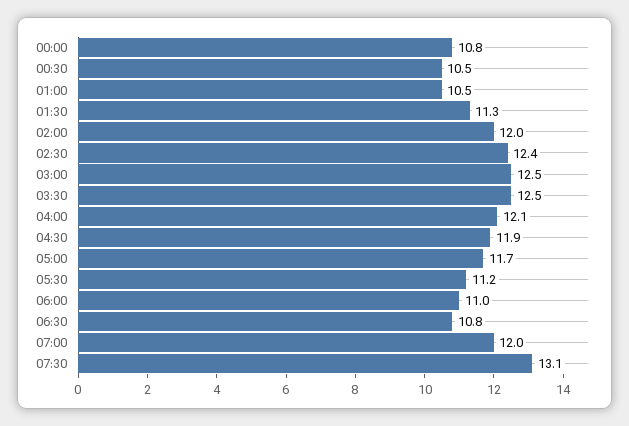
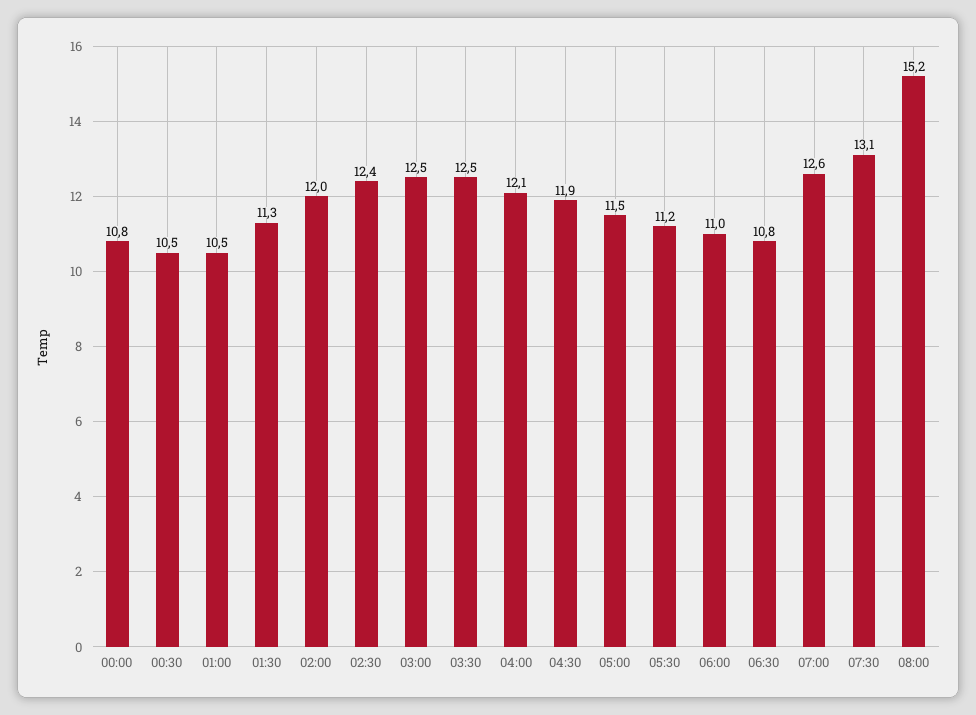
05:00: 11.7 -> 11.5
07:00: 12 -> 12.6
08:00: none -> 15.2

